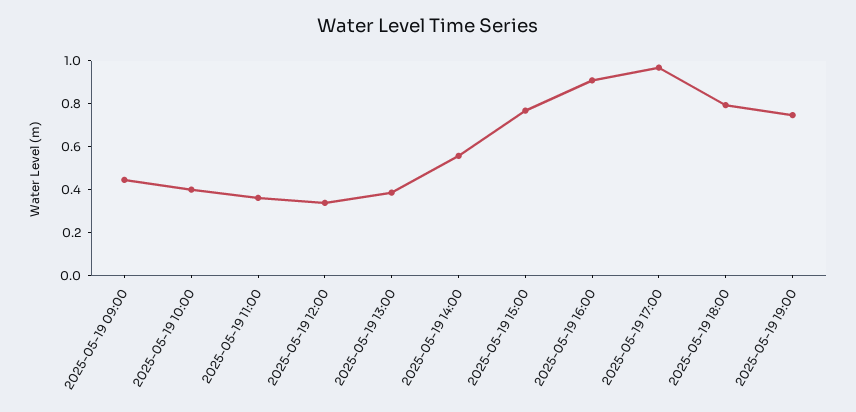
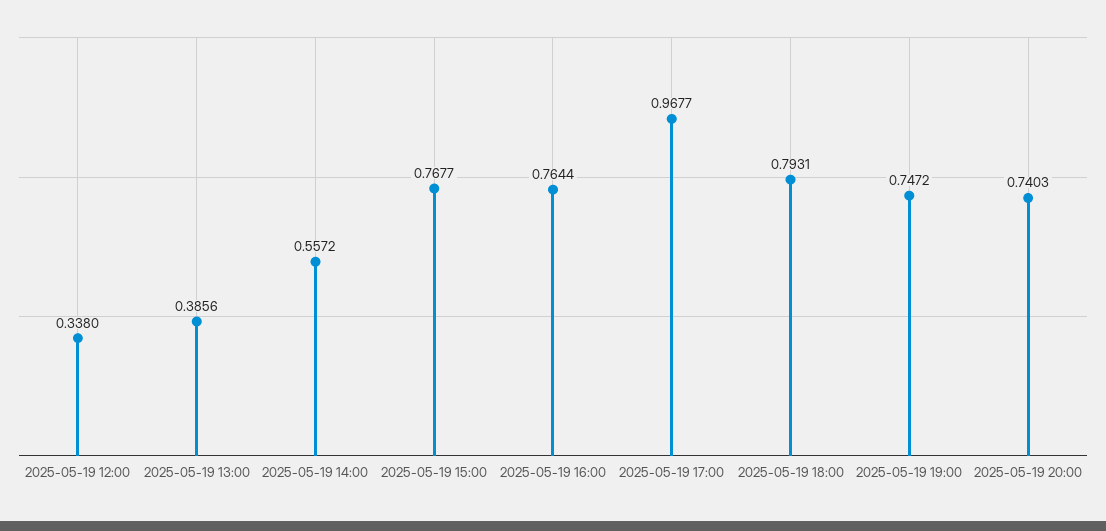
2025-05-19 09:00: 0.45 -> none
2025-05-19 10:00: 0.4 -> none
2025-05-19 11:00: 0.35 -> none
2025-05-19 16:00: 0.9 -> 0.7644
2025-05-19 20:00: none -> 0.7403

